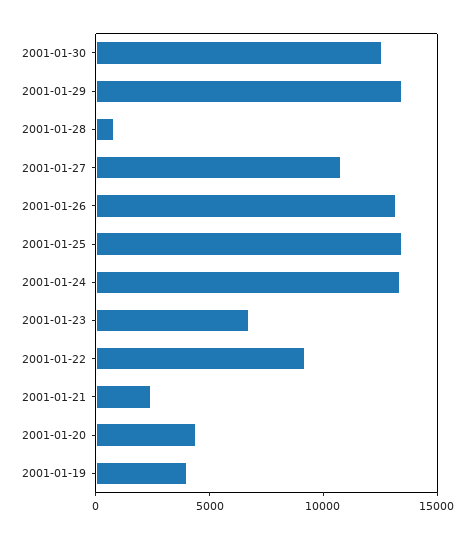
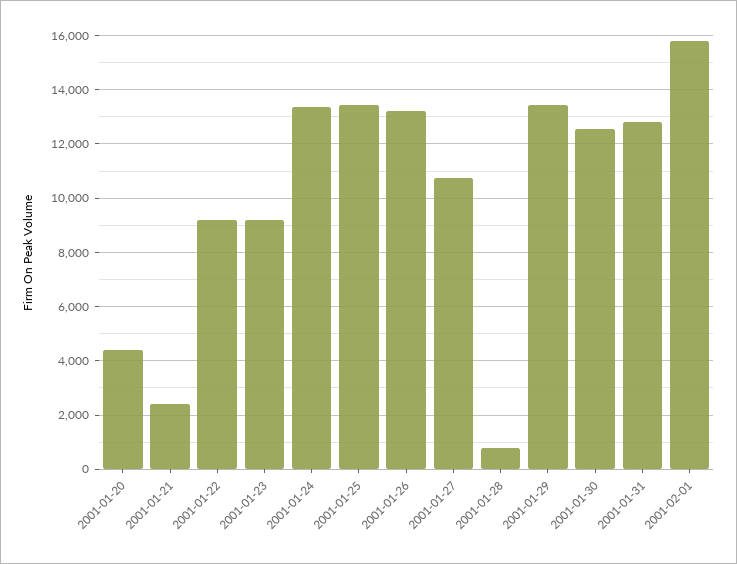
2001-01-23: 7000 -> 9250
2001-01-19: 4000 -> none
2001-01-31: none -> 12750
2001-02-01: none -> 15750

